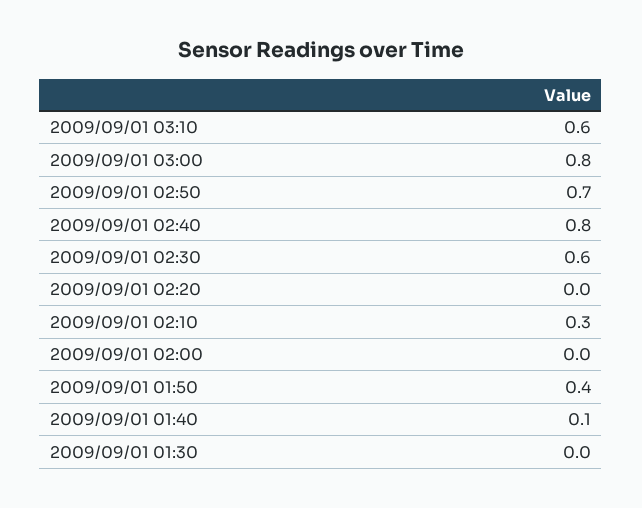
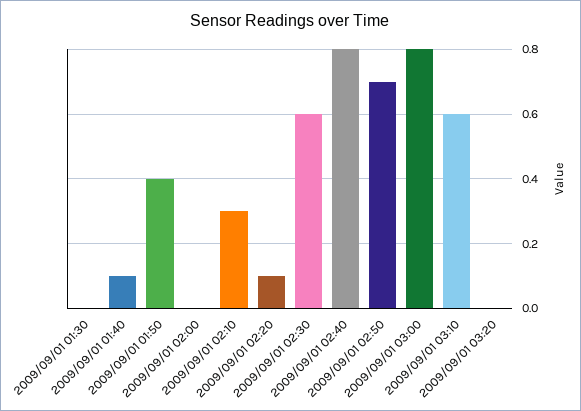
2009/09/01 02:20: 0 -> 0.1
2009/09/01 03:20: none -> 0

